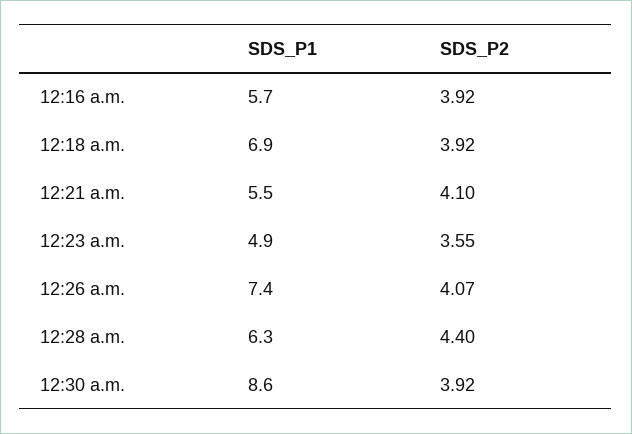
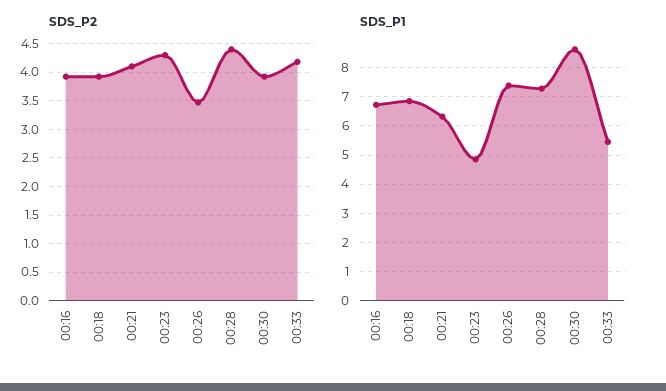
SDS_P1, 12:16 a.m.: 5.7 -> 6.75
SDS_P1, 12:21 a.m.: 5.5 -> 6.25
SDS_P2, 12:23 a.m.: 3.55 -> 4.25
SDS_P2, 12:26 a.m.: 4.07 -> 3.5
SDS_P1, 12:28 a.m.: 6.3 -> 7.25
SDS_P2, 00:33: none -> 4.25
SDS_P1, 00:33: none -> 5.5

